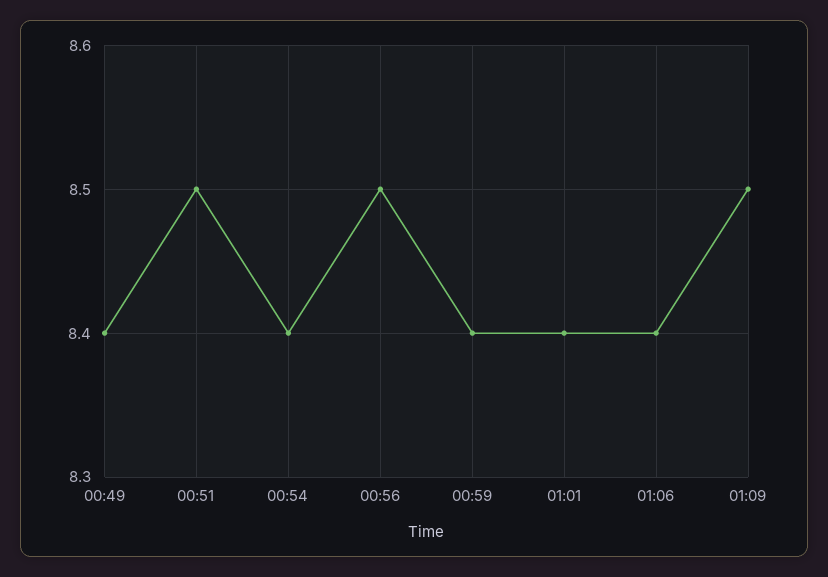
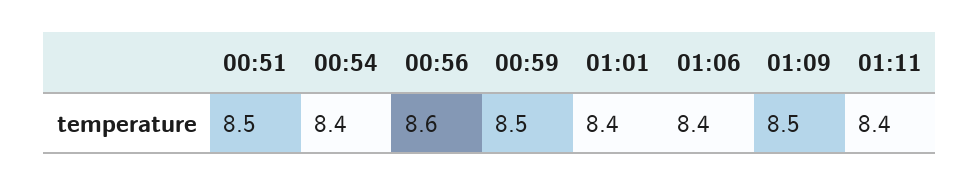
00:49: 8.4 -> none
00:56: 8.5 -> 8.6
00:59: 8.4 -> 8.5
01:11: none -> 8.4

